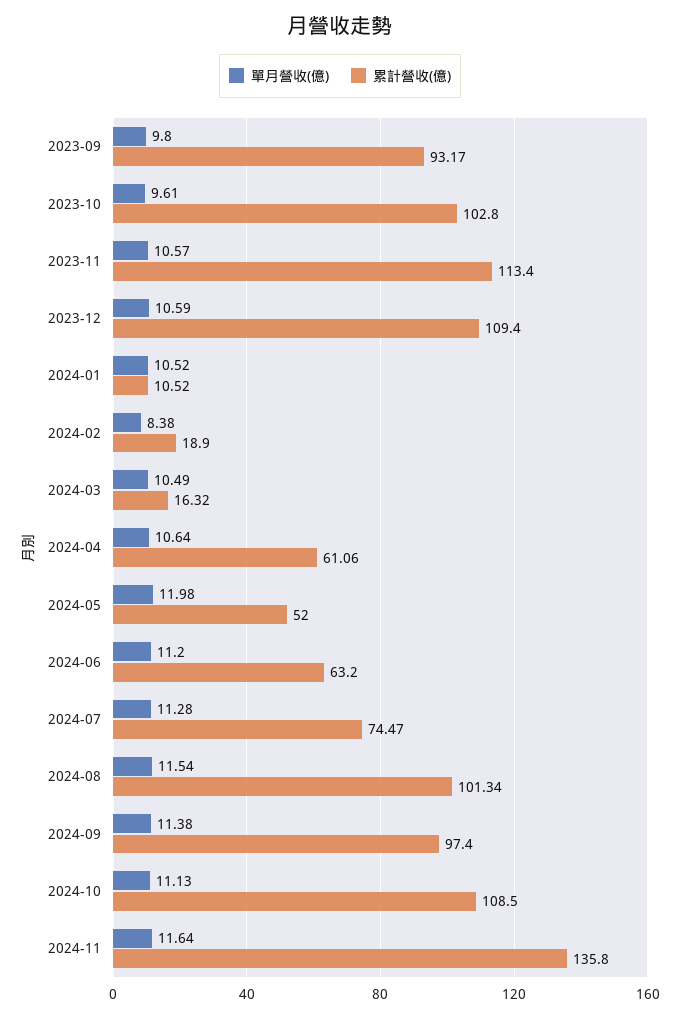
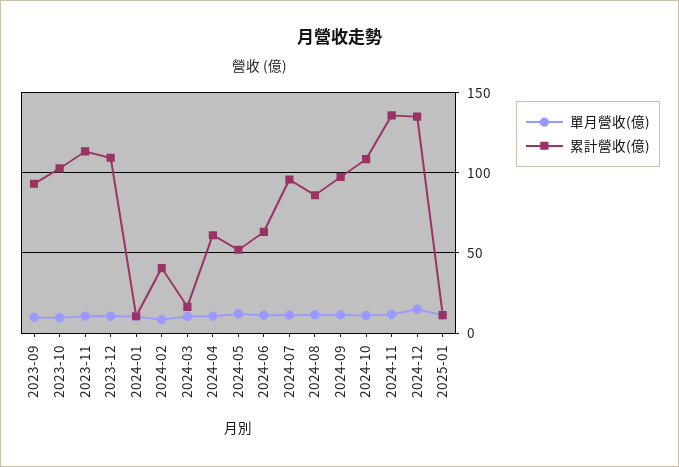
累計營收(億), 2024-02: 18.9 -> 40
累計營收(億), 2024-07: 74.47 -> 95
累計營收(億), 2024-08: 101.34 -> 85
單月營收(億), 2024-12: none -> 15
累計營收(億), 2024-12: none -> 135
單月營收(億), 2025-01: none -> 10
累計營收(億), 2025-01: none -> 10

